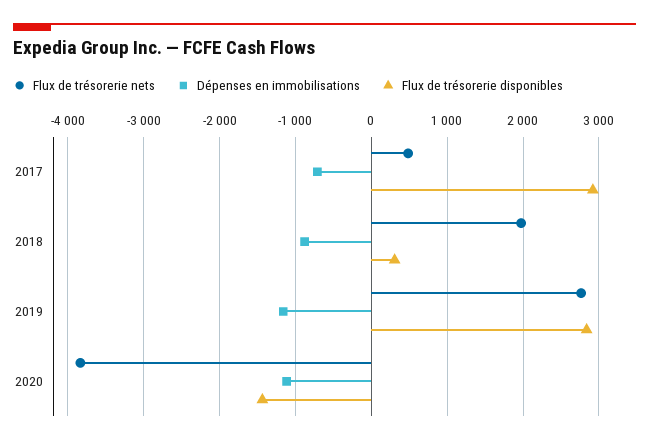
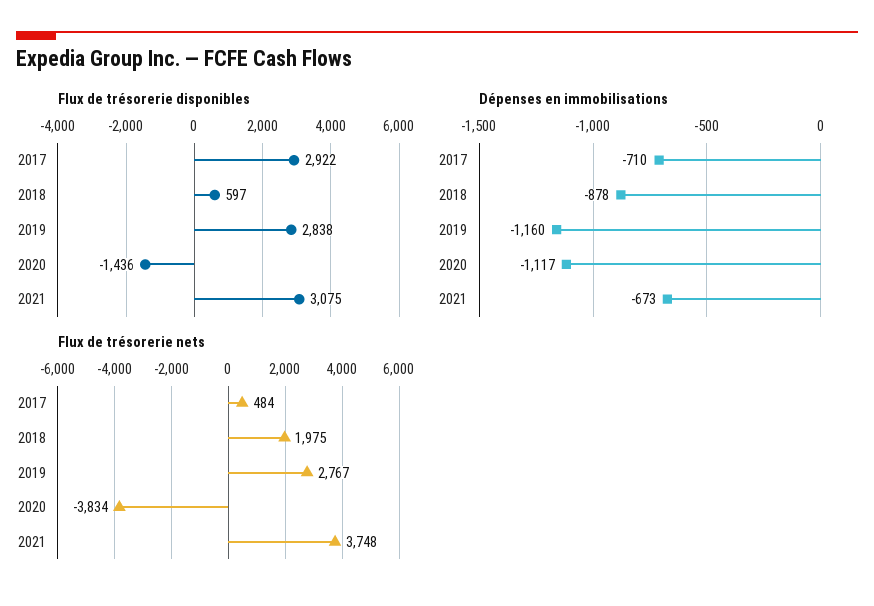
Flux de trésorerie disponibles, 2018: 300 -> 597
Flux de trésorerie disponibles, 2021: none -> 3075
Dépenses en immobilisations, 2021: none -> -673
Flux de trésorerie nets, 2021: none -> 3748

